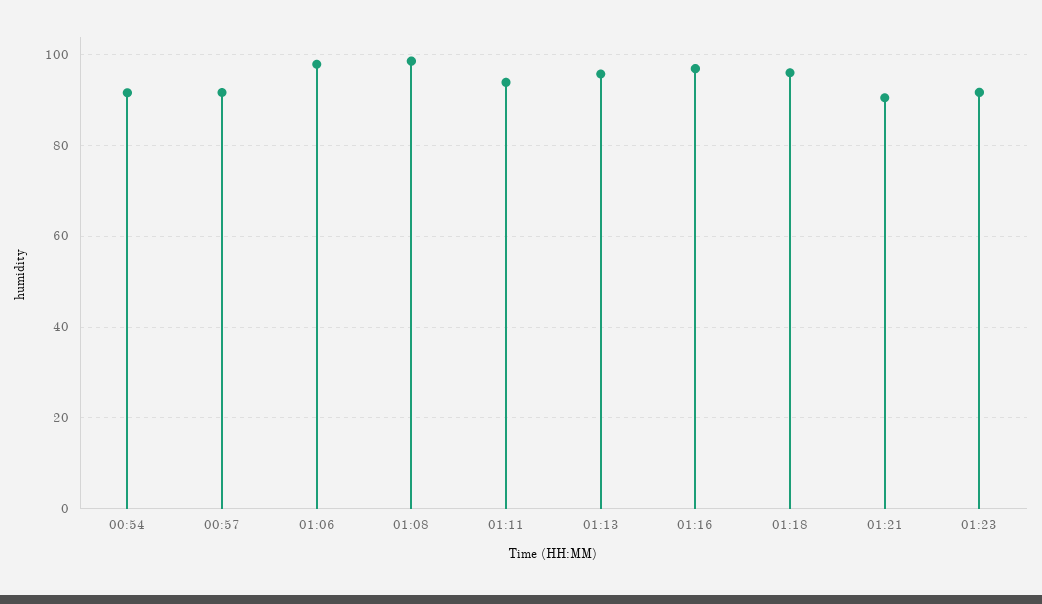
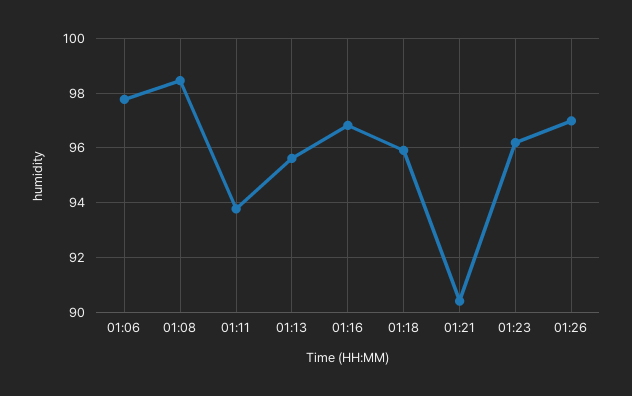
00:54: 92 -> none
00:57: 92 -> none
01:23: 92 -> 96.25
01:26: none -> 97

